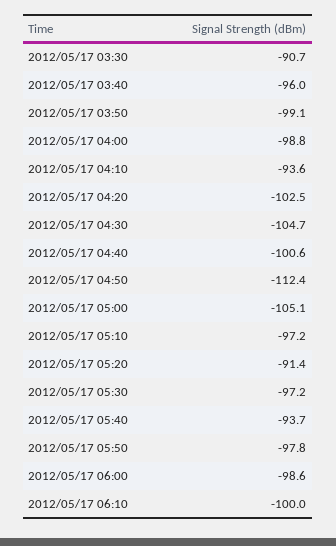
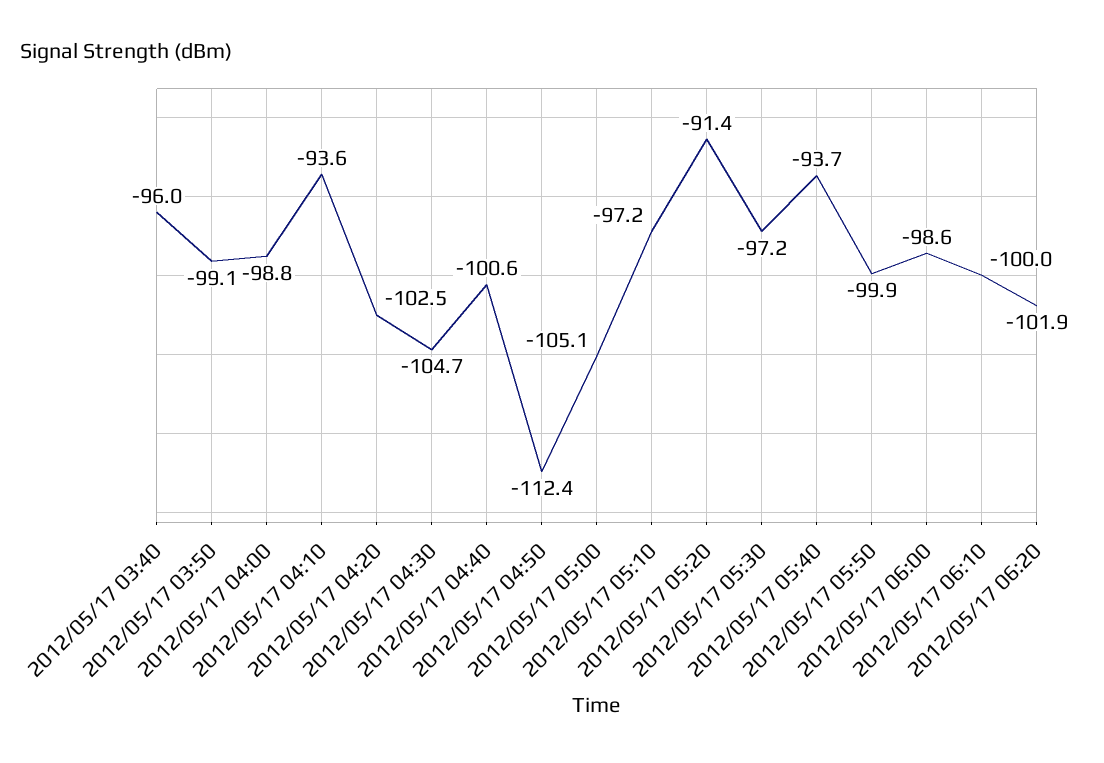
2012/05/17 03:30: -90.7 -> none
2012/05/17 05:50: -97.8 -> -99.9
2012/05/17 06:20: none -> -101.9

